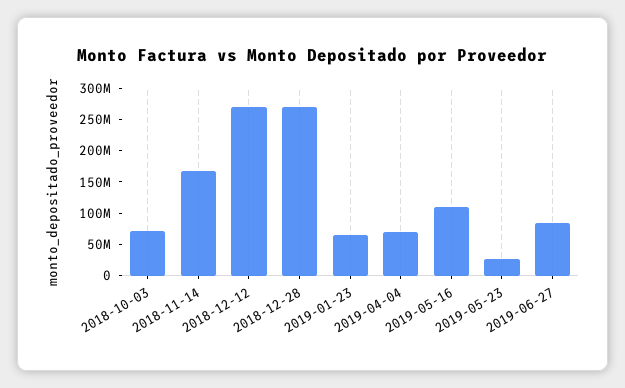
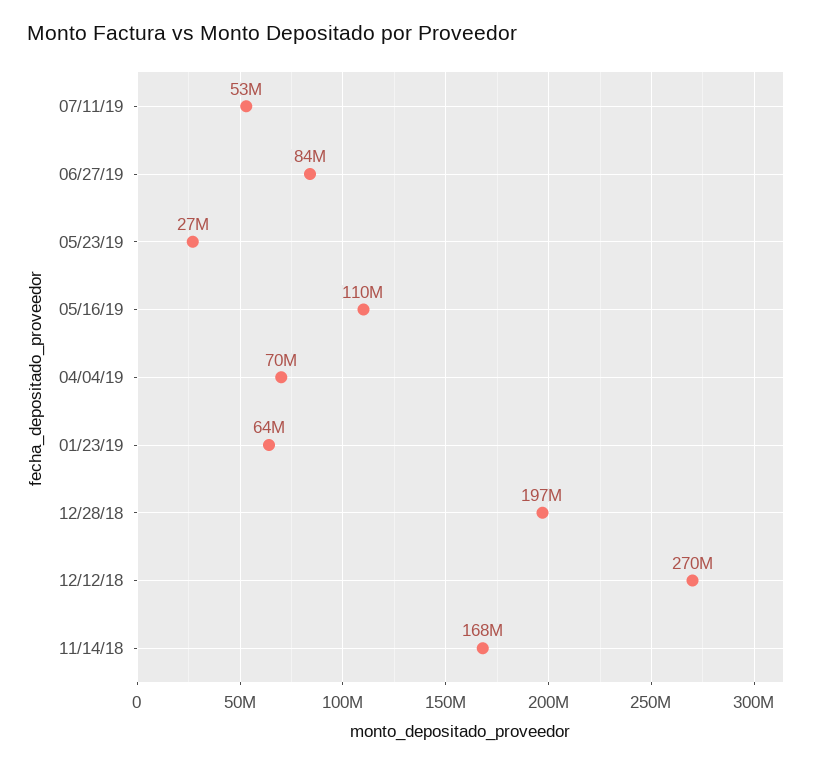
2018-10-03: 75000000 -> none
2018-12-28: 275000000 -> 197000000
07/11/19: none -> 53000000

